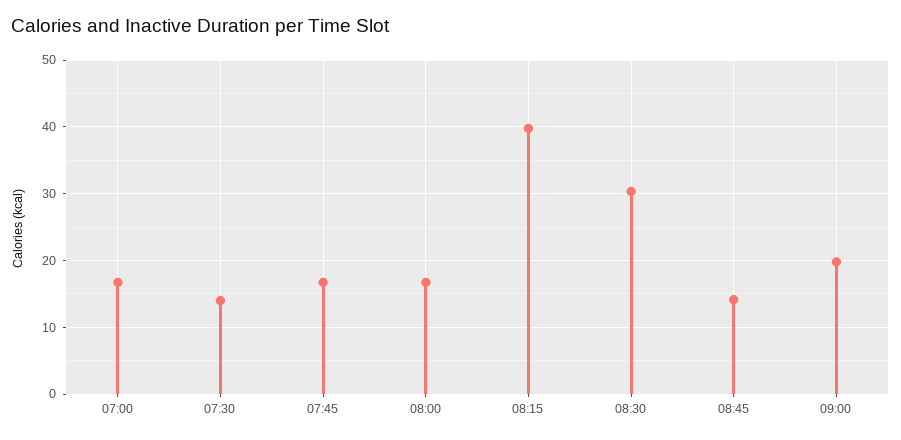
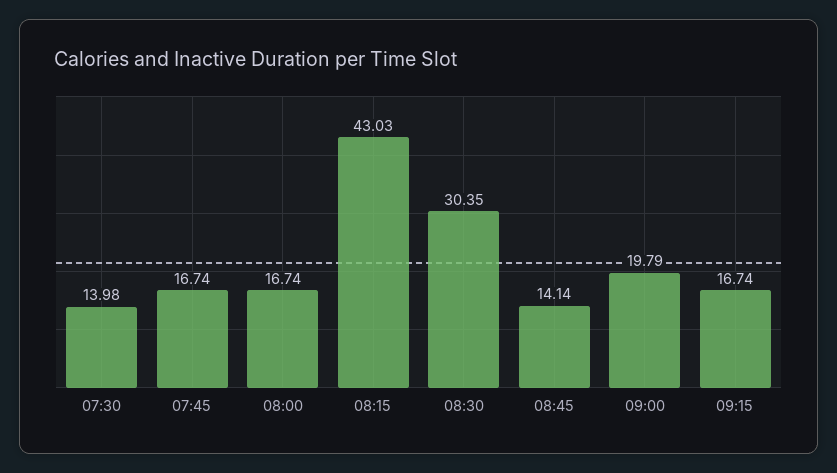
07:00: 17 -> none
08:15: 40 -> 43.03
09:15: none -> 16.74

